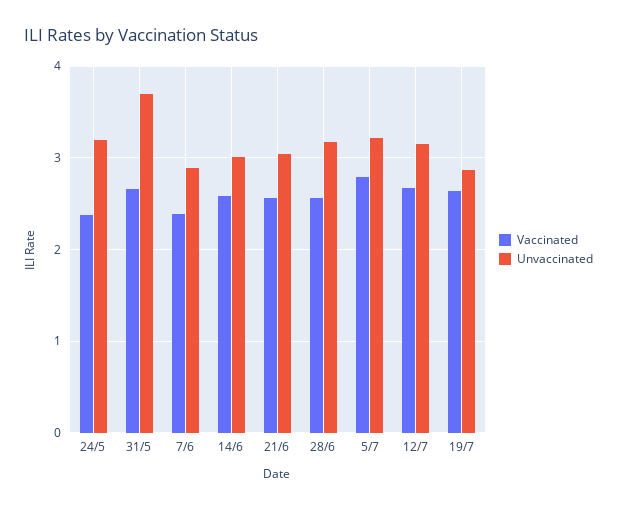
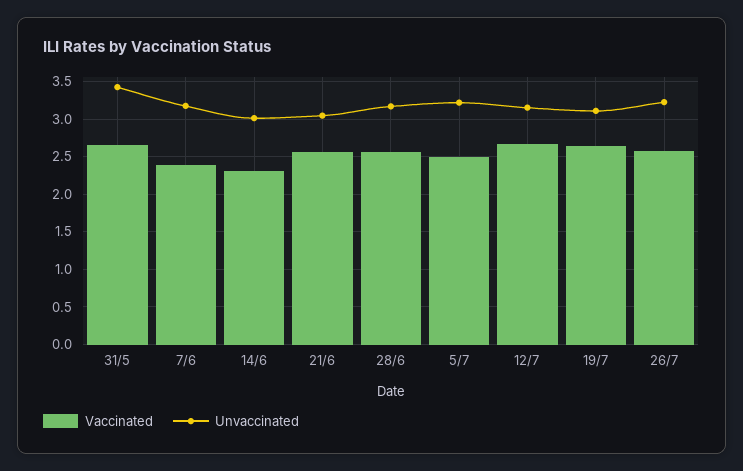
Vaccinated, 24/5: 2.4 -> none
Unvaccinated, 24/5: 3.2 -> none
Unvaccinated, 31/5: 3.7 -> 3.4
Unvaccinated, 7/6: 2.9 -> 3.2
Vaccinated, 14/6: 2.6 -> 2.3
Vaccinated, 5/7: 2.8 -> 2.5
Unvaccinated, 19/7: 2.9 -> 3.1
Vaccinated, 26/7: none -> 2.6
Unvaccinated, 26/7: none -> 3.2

